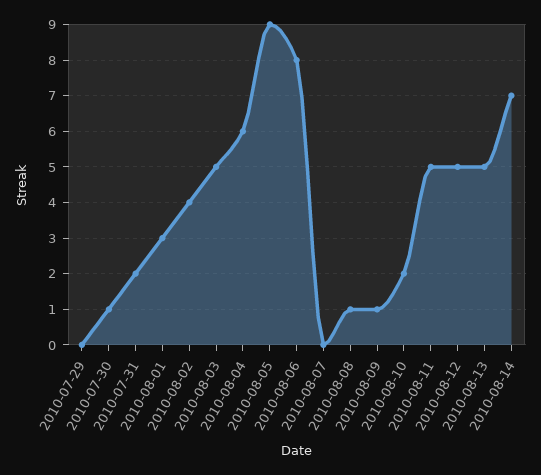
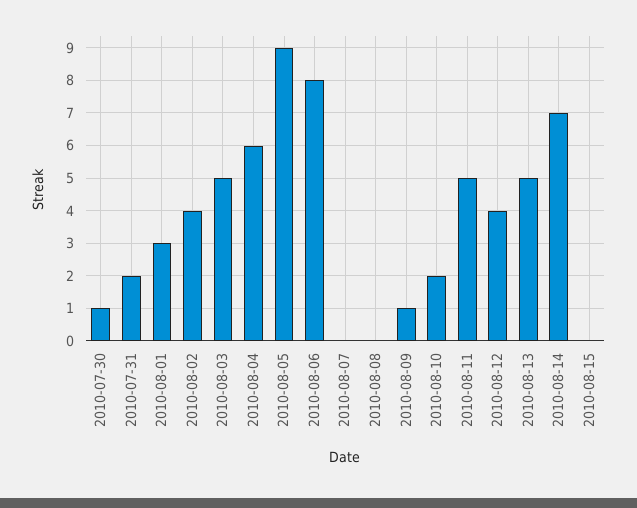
2010-07-29: 0 -> none
2010-08-08: 1 -> 0
2010-08-12: 5 -> 4
2010-08-15: none -> 0

